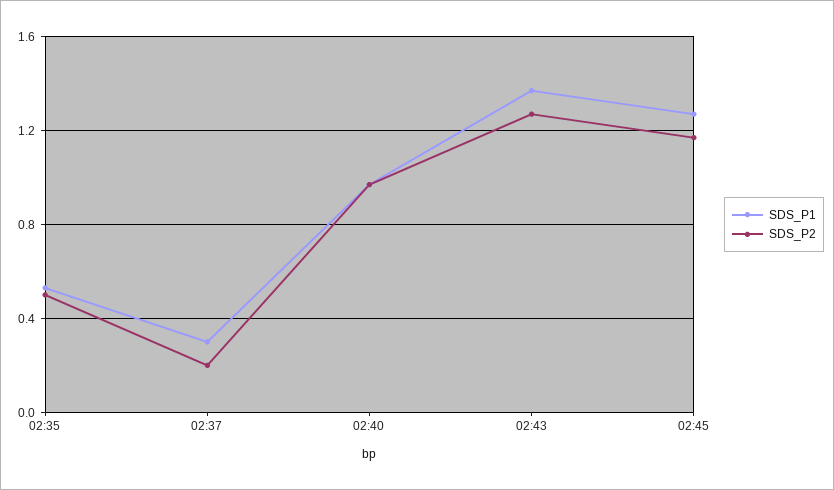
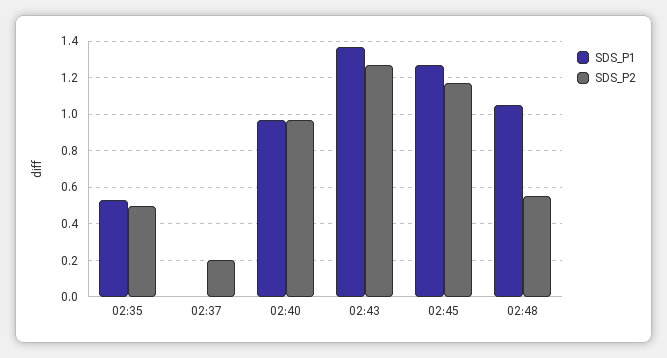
SDS_P1, 02:37: 0.3 -> 0
SDS_P1, 02:48: none -> 1.05
SDS_P2, 02:48: none -> 0.55

